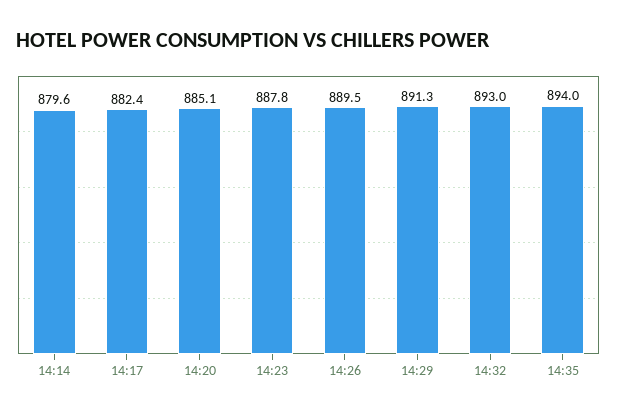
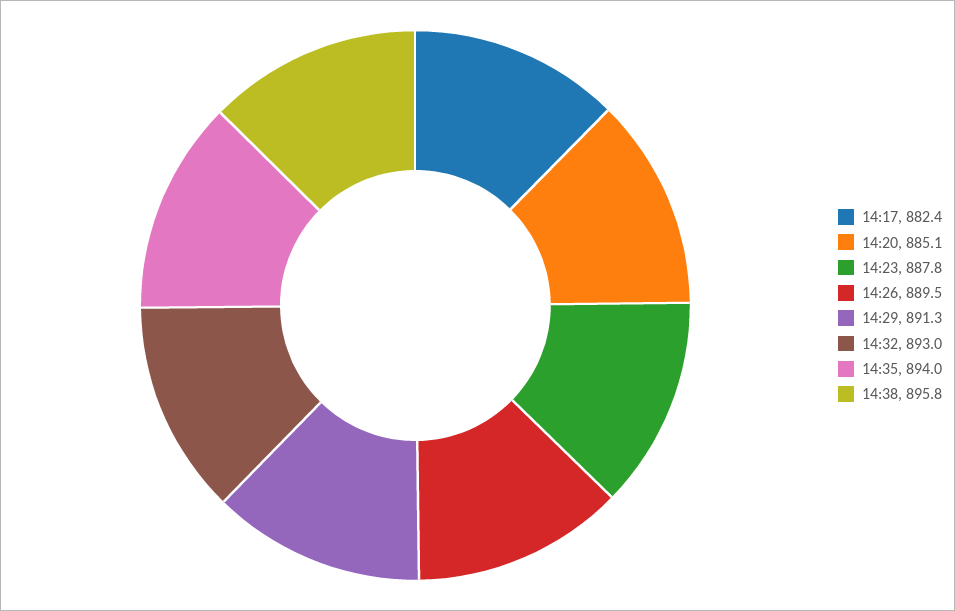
14:14: 879.6 -> none
14:38: none -> 895.8

